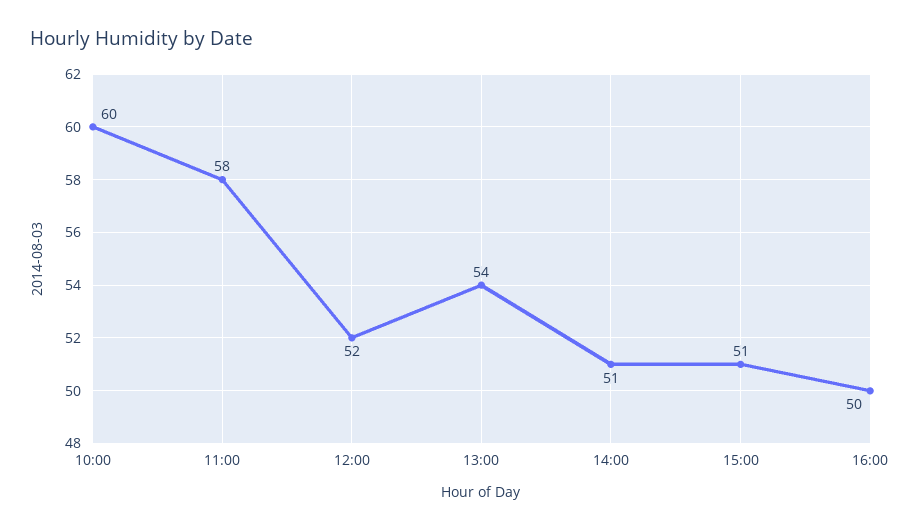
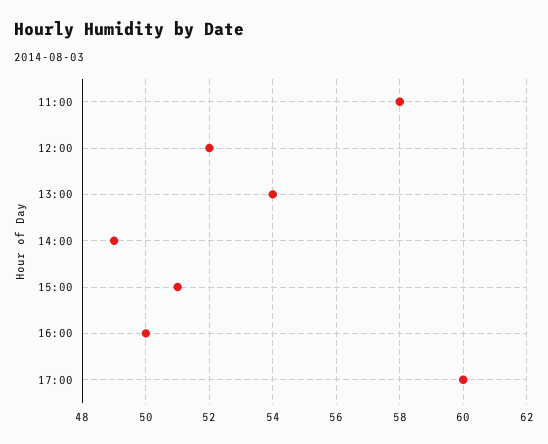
10:00: 60 -> none
14:00: 51 -> 49
17:00: none -> 60

